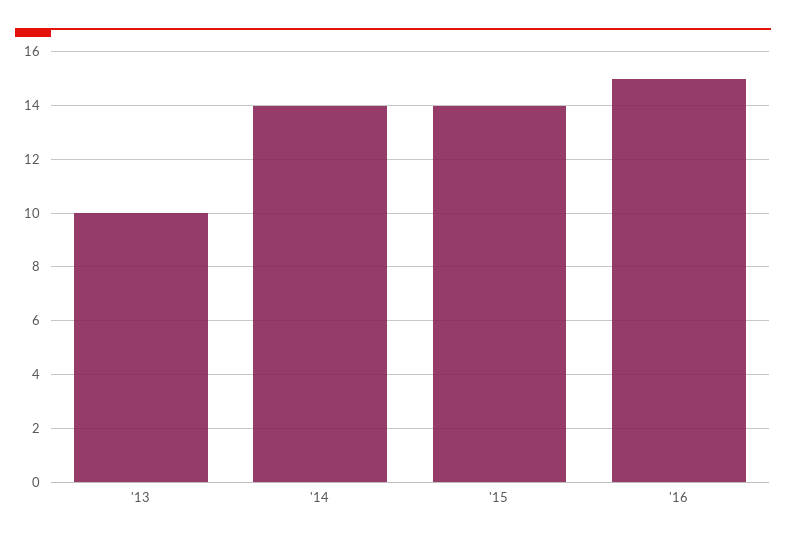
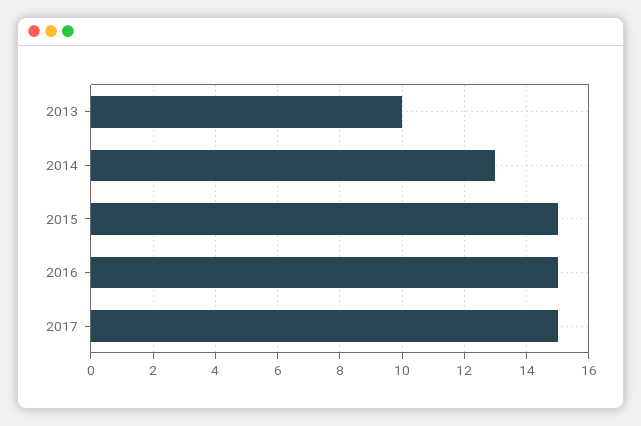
'14: 14 -> 13
'15: 14 -> 15
2017: none -> 15

